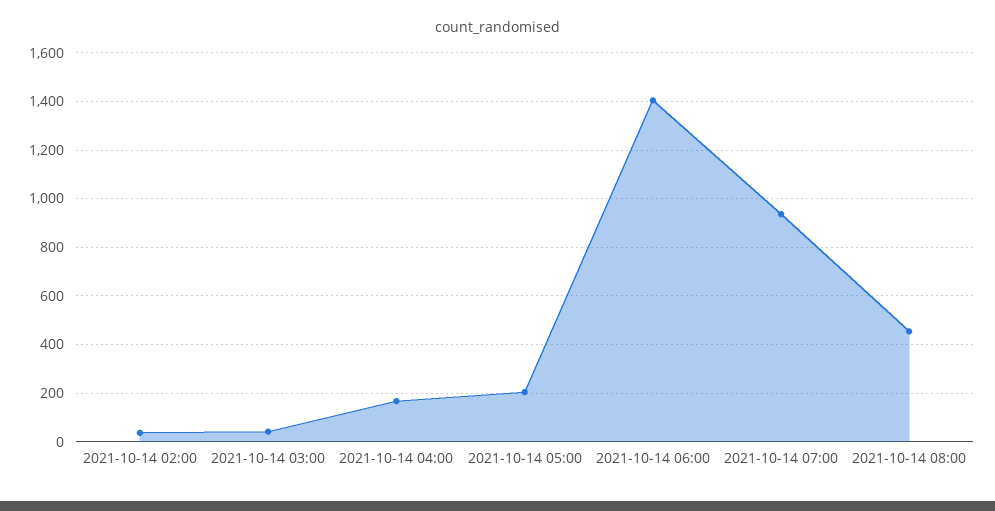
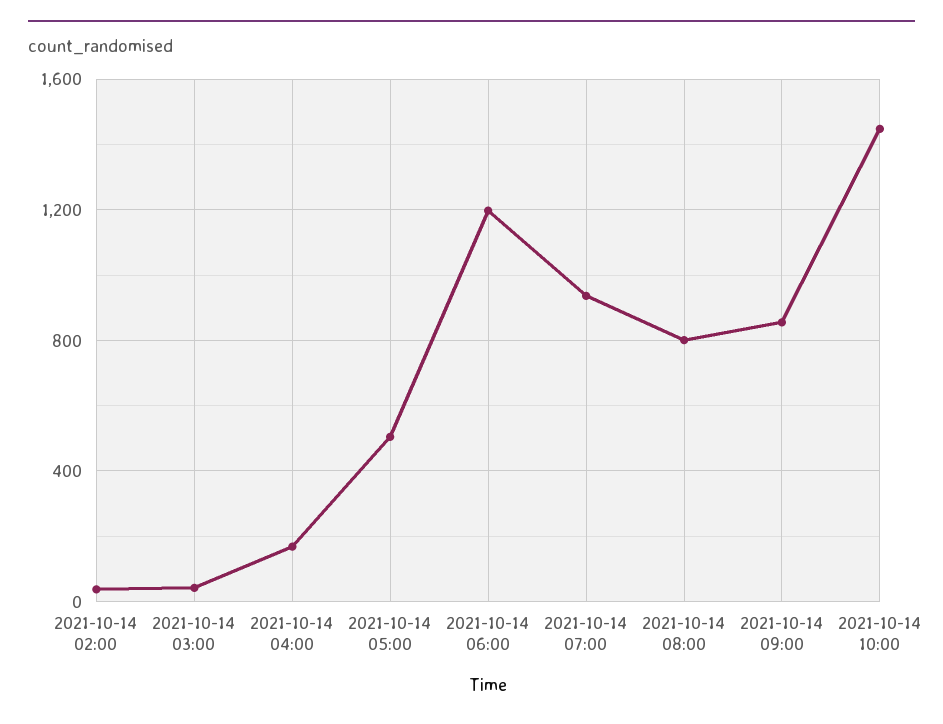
2021-10-14 05:00: 200 -> 500
2021-10-14 06:00: 1400 -> 1200
2021-10-14 08:00: 450 -> 800
2021-10-14 09:00: none -> 850
2021-10-14 10:00: none -> 1450

